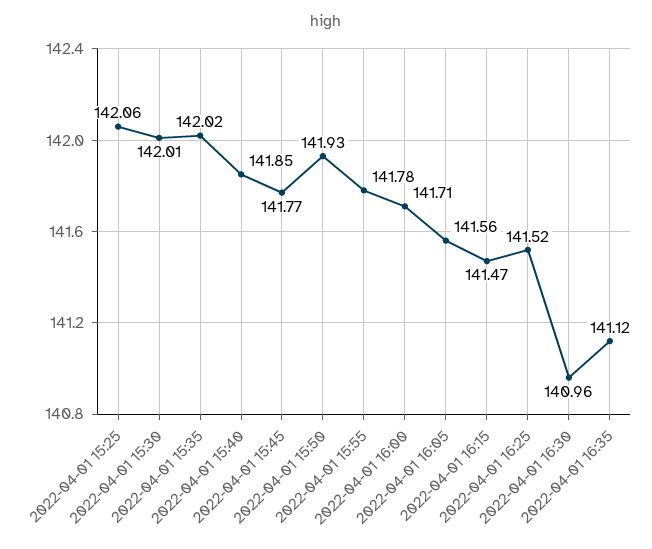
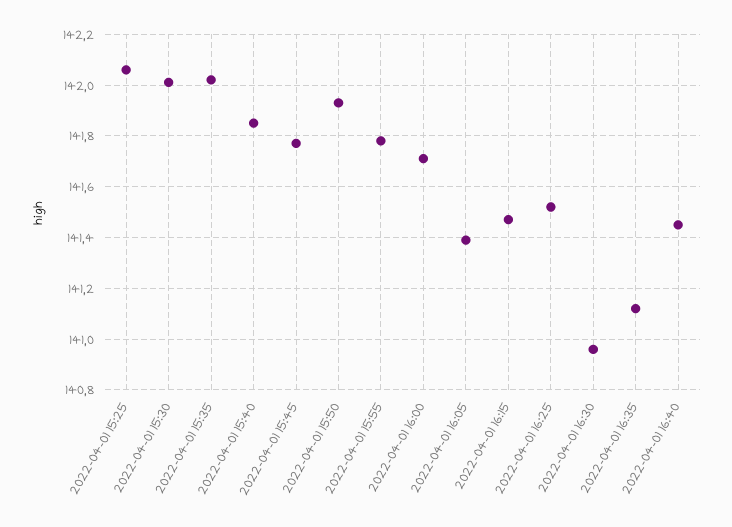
2022-04-01 16:05: 141.56 -> 141.4
2022-04-01 16:40: none -> 141.45

